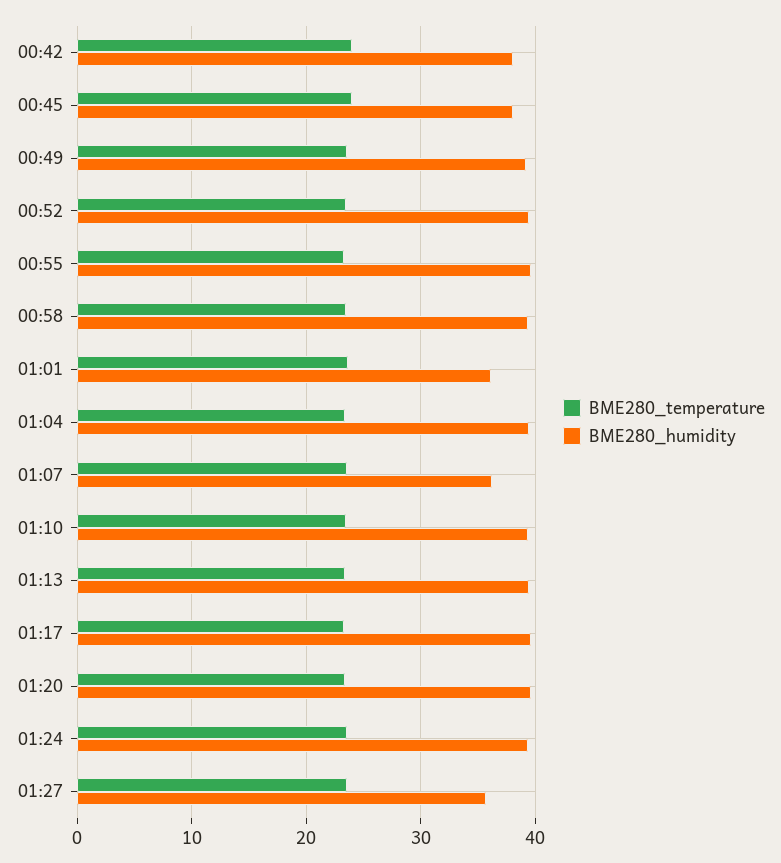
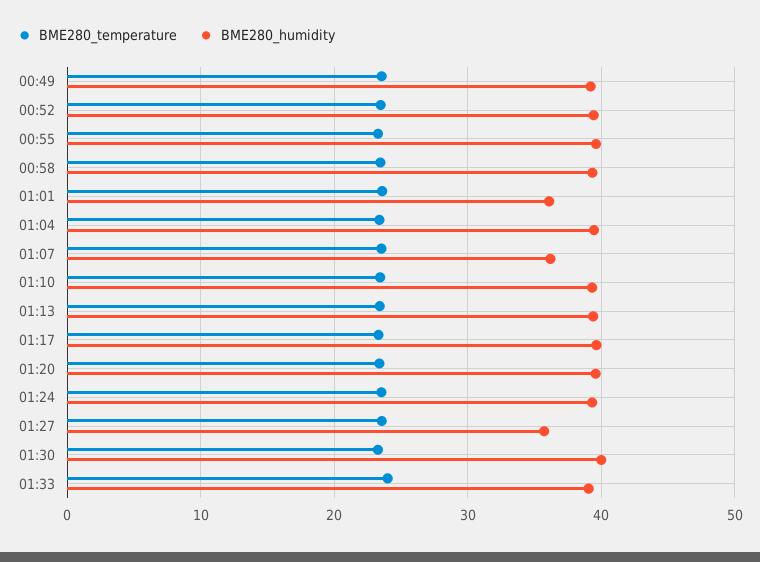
BME280_temperature, 00:42: 24 -> none
BME280_humidity, 00:42: 38 -> none
BME280_temperature, 00:45: 24 -> none
BME280_humidity, 00:45: 38 -> none
BME280_temperature, 01:30: none -> 23
BME280_humidity, 01:30: none -> 40
BME280_temperature, 01:33: none -> 24
BME280_humidity, 01:33: none -> 39

